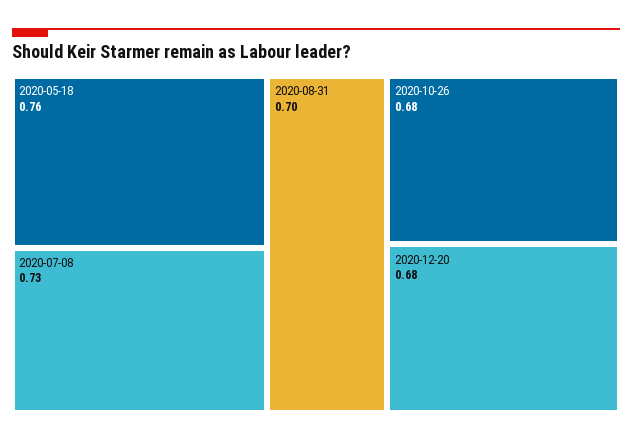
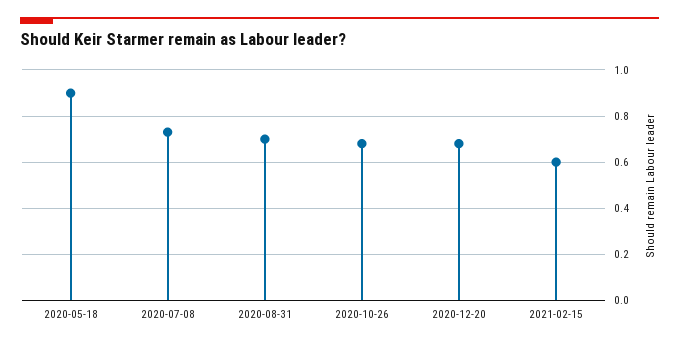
2020-05-18: 0.76 -> 0.9
2021-02-15: none -> 0.6

